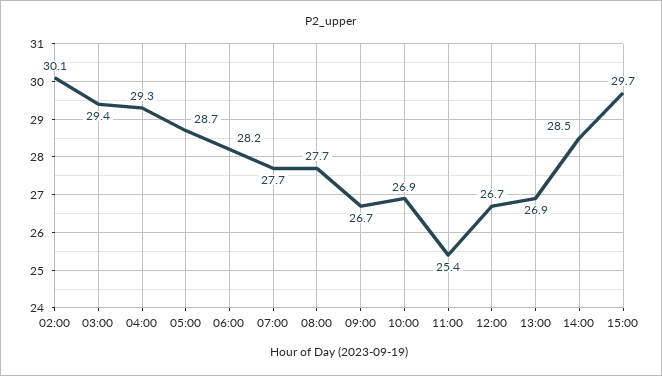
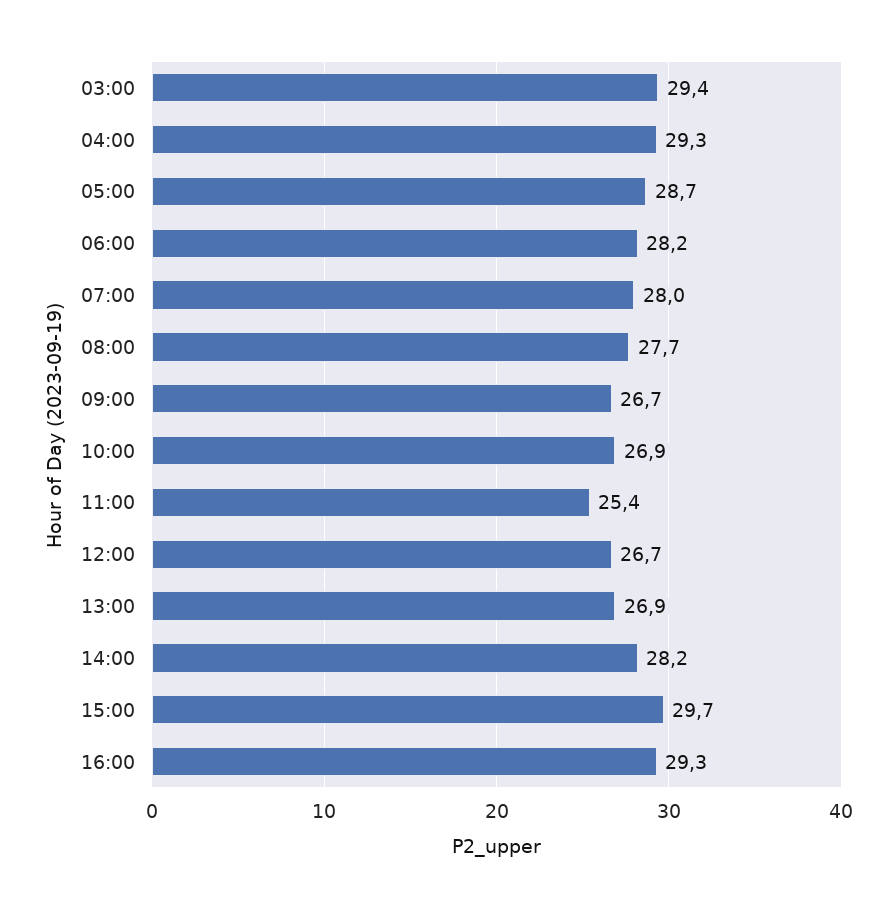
02:00: 30.1 -> none
07:00: 27.7 -> 28
14:00: 28.5 -> 28.2
16:00: none -> 29.3

